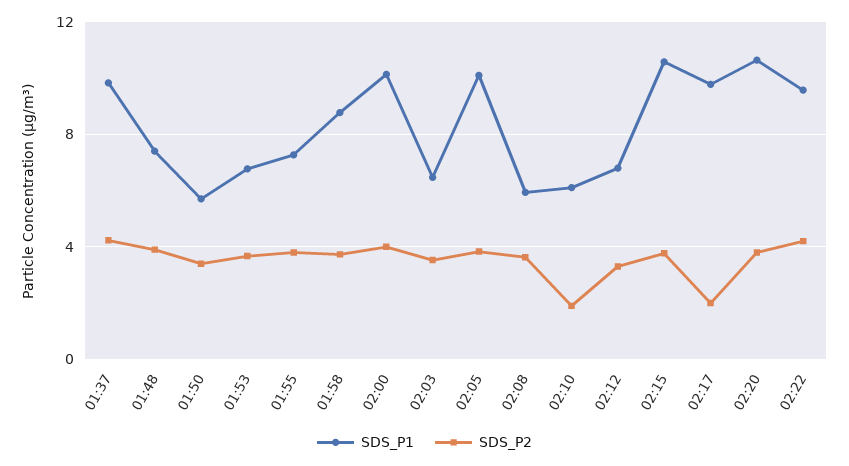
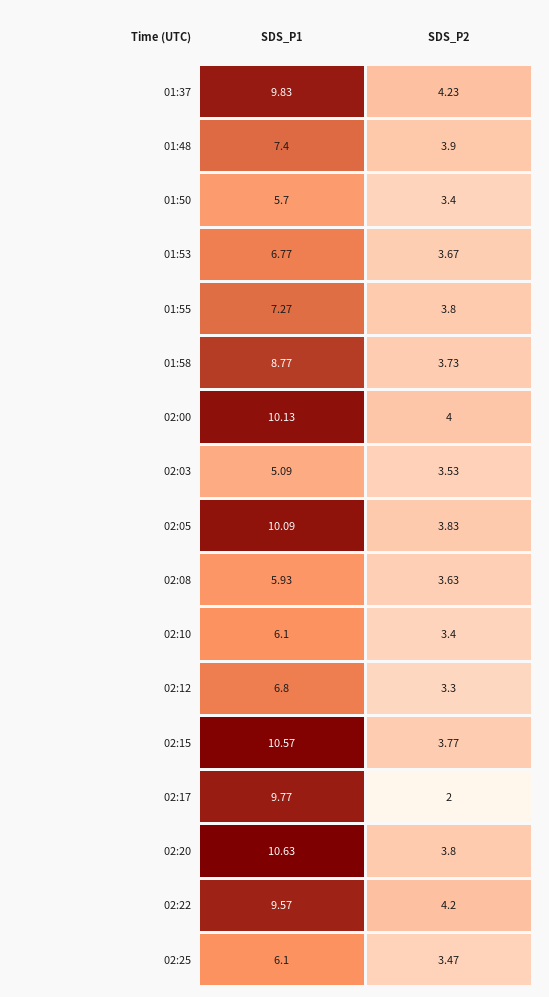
SDS_P1, 02:03: 6.5 -> 5.09
SDS_P2, 02:10: 2 -> 3.4
SDS_P1, 02:25: none -> 6.1
SDS_P2, 02:25: none -> 3.47

